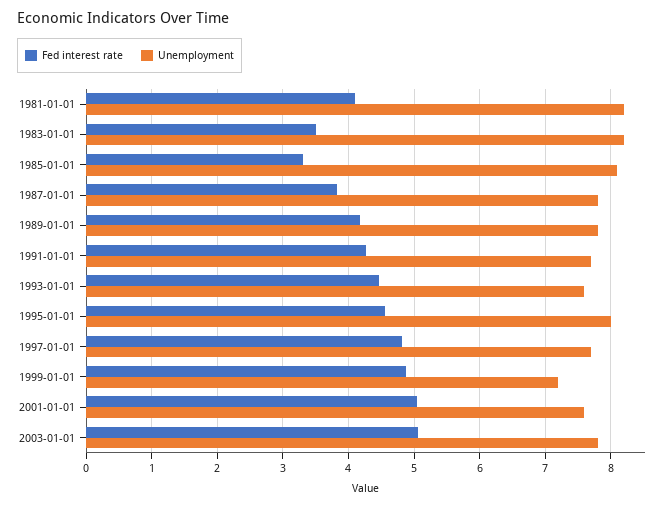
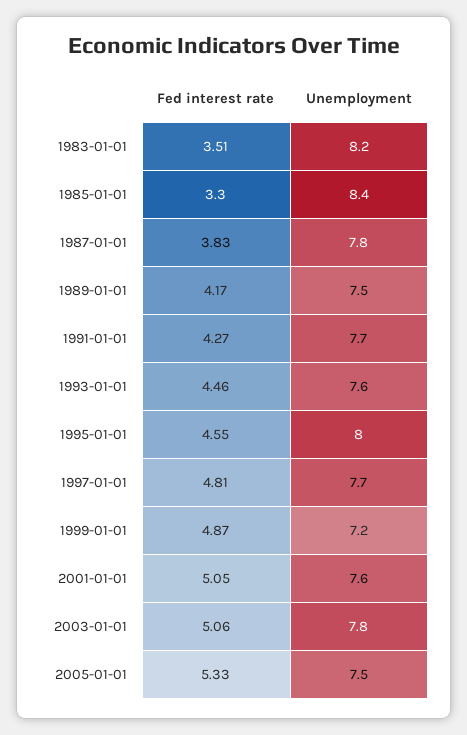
Fed interest rate, 1981-01-01: 4.1 -> none
Unemployment, 1981-01-01: 8.2 -> none
Unemployment, 1985-01-01: 8.1 -> 8.4
Unemployment, 1989-01-01: 7.8 -> 7.5
Fed interest rate, 2005-01-01: none -> 5.33
Unemployment, 2005-01-01: none -> 7.5

